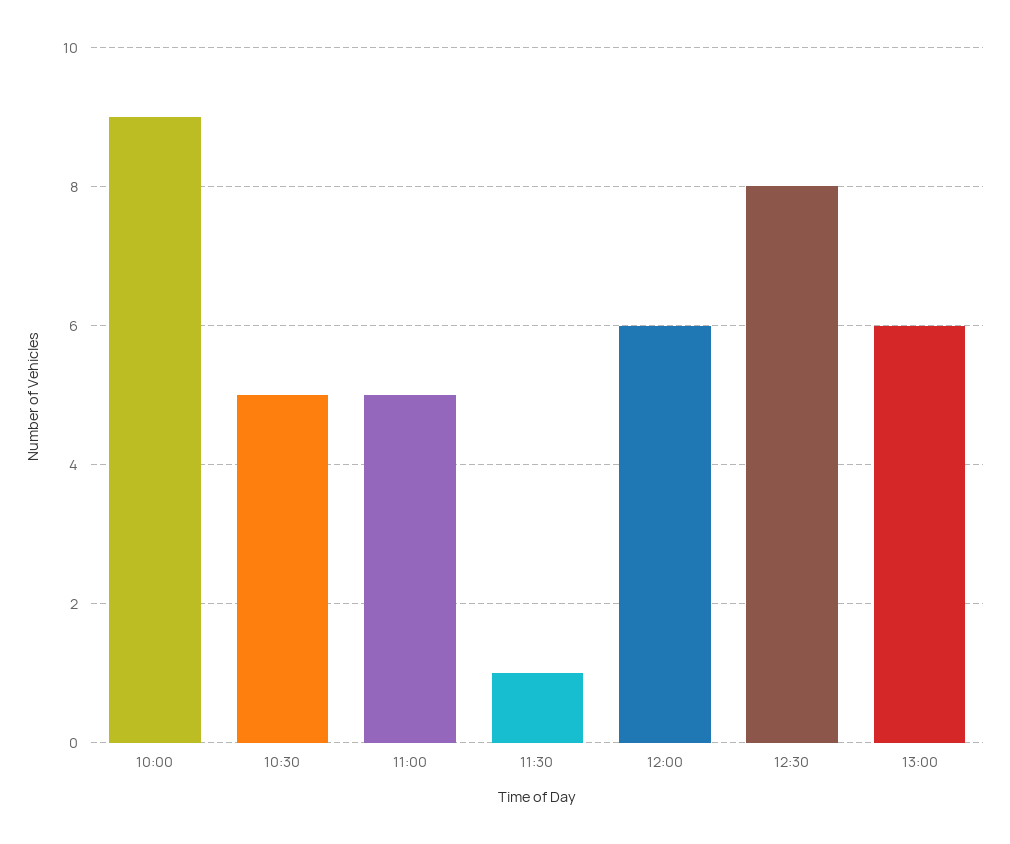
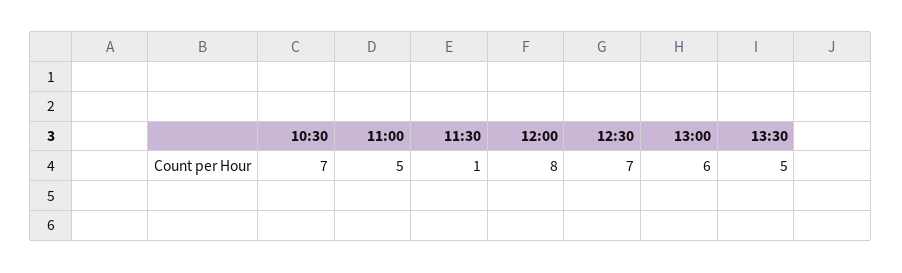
10:00: 9 -> none
10:30: 5 -> 7
12:00: 6 -> 8
12:30: 8 -> 7
13:30: none -> 5

